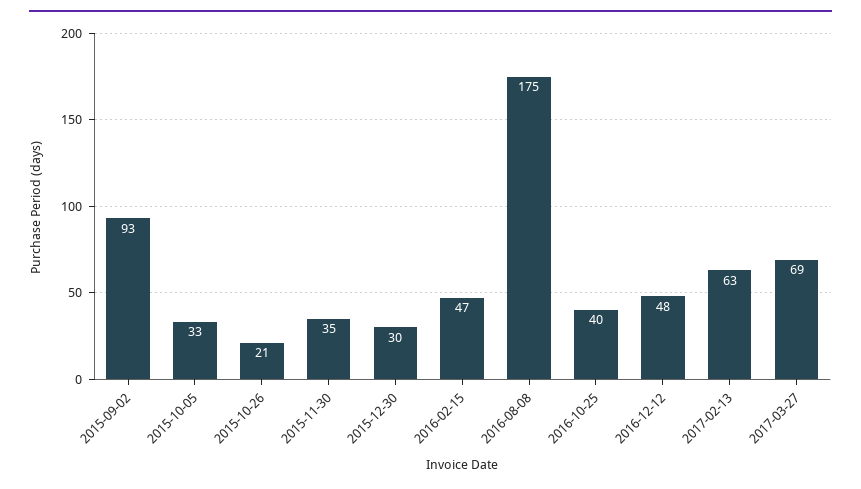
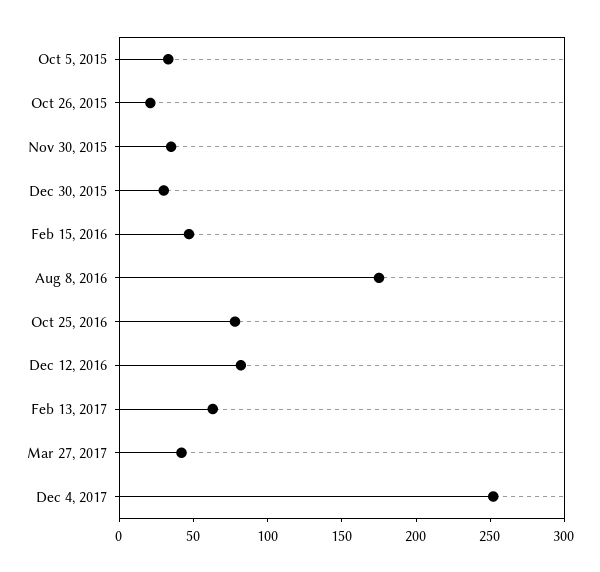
2015-09-02: 93 -> none
2016-10-25: 40 -> 80
2016-12-12: 48 -> 80
2017-03-27: 69 -> 40
Dec 4, 2017: none -> 250

